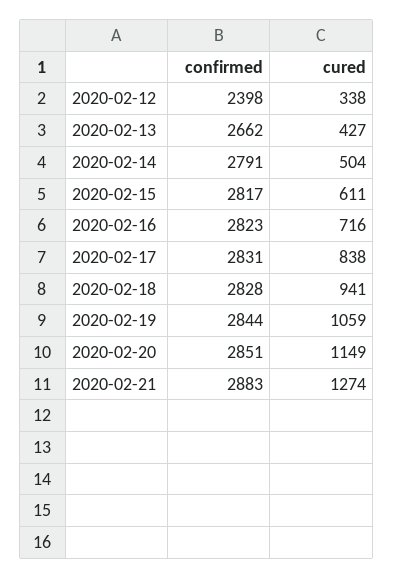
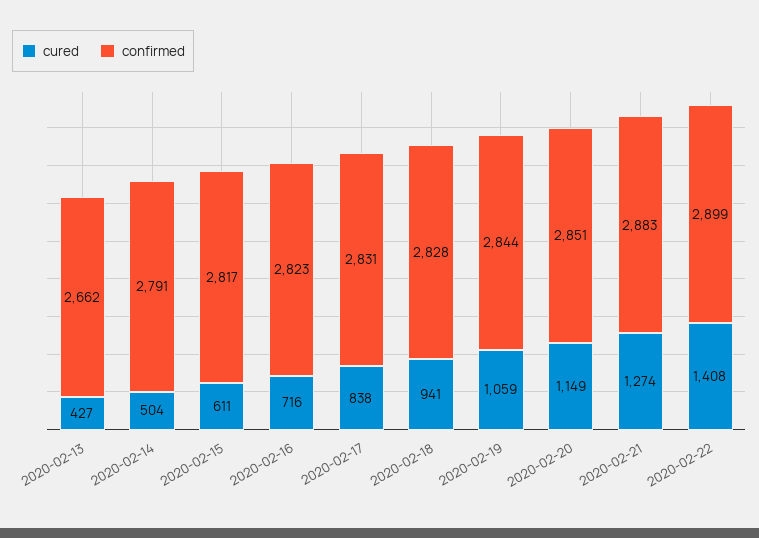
confirmed, 2020-02-12: 2398 -> none
cured, 2020-02-12: 338 -> none
cured, 2020-02-22: none -> 1408
confirmed, 2020-02-22: none -> 2899

